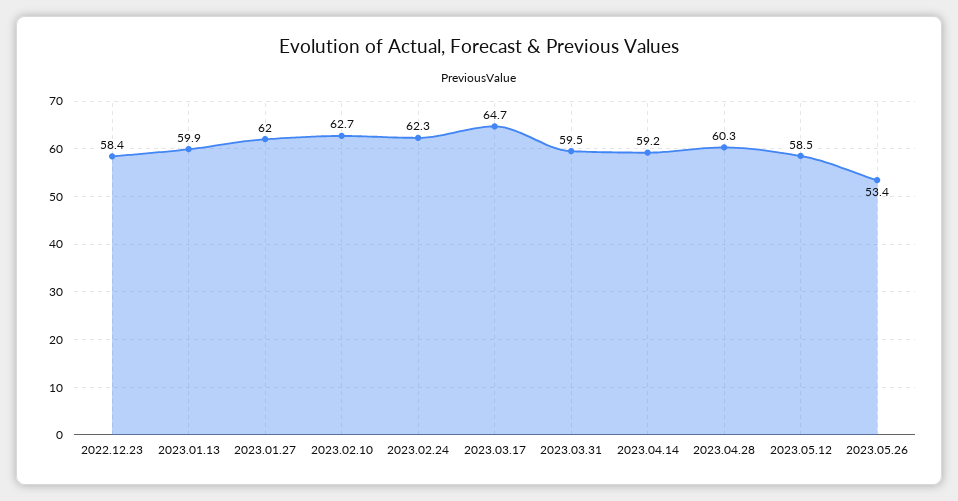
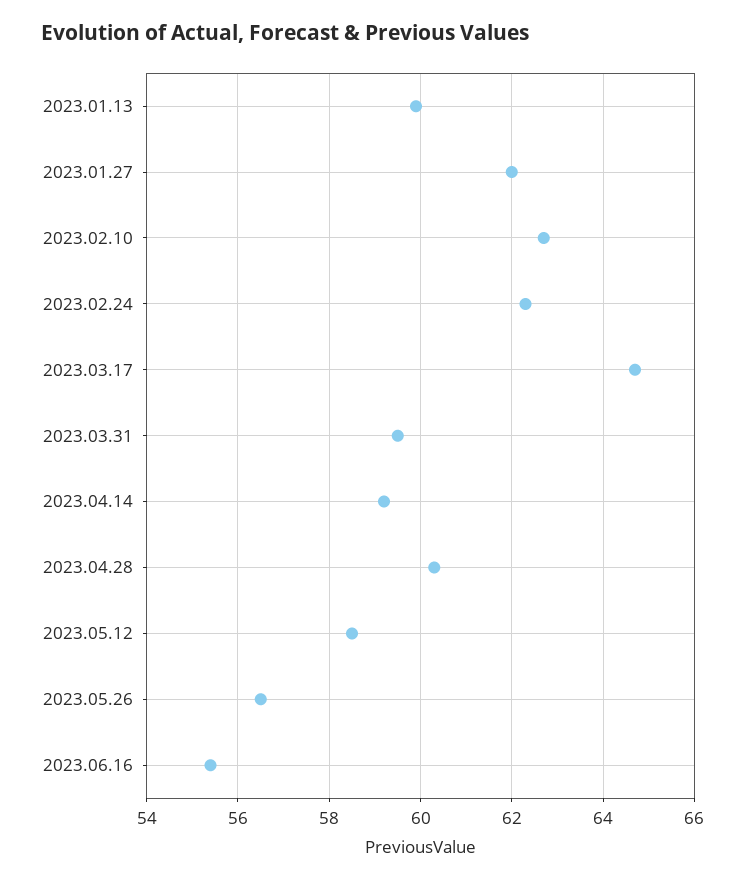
2022.12.23: 58.4 -> none
2023.05.26: 53.4 -> 56.5
2023.06.16: none -> 55.5

